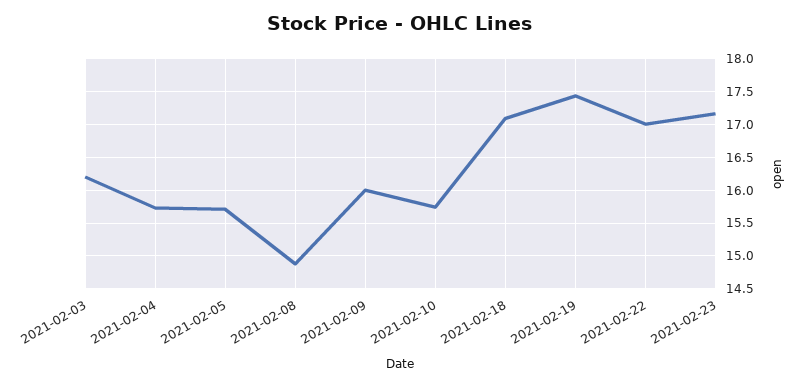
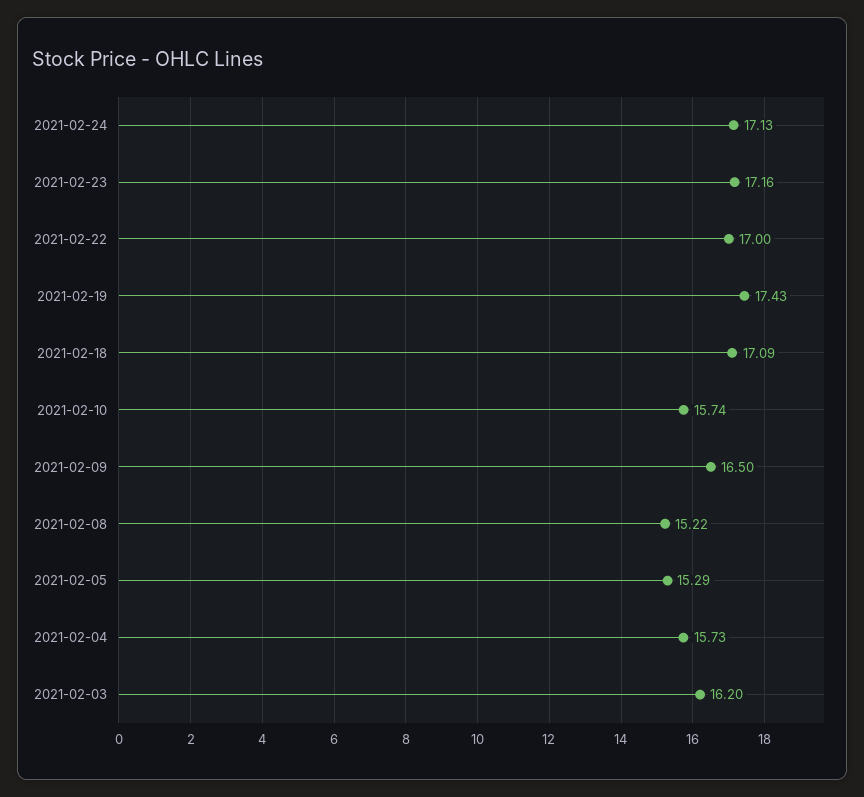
2021-02-05: 15.7 -> 15.29
2021-02-08: 14.9 -> 15.22
2021-02-09: 16 -> 16.5
2021-02-24: none -> 17.13

